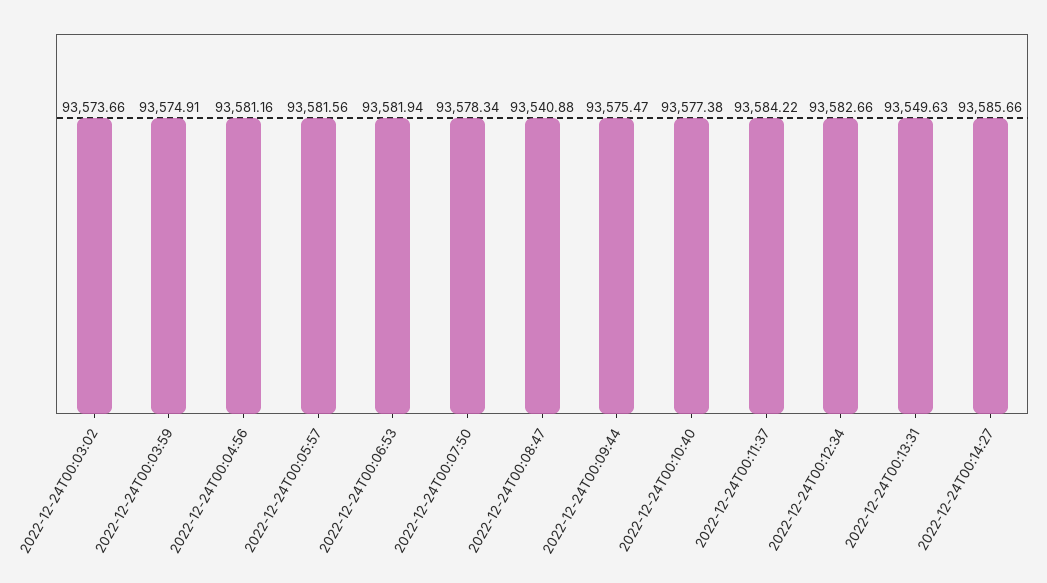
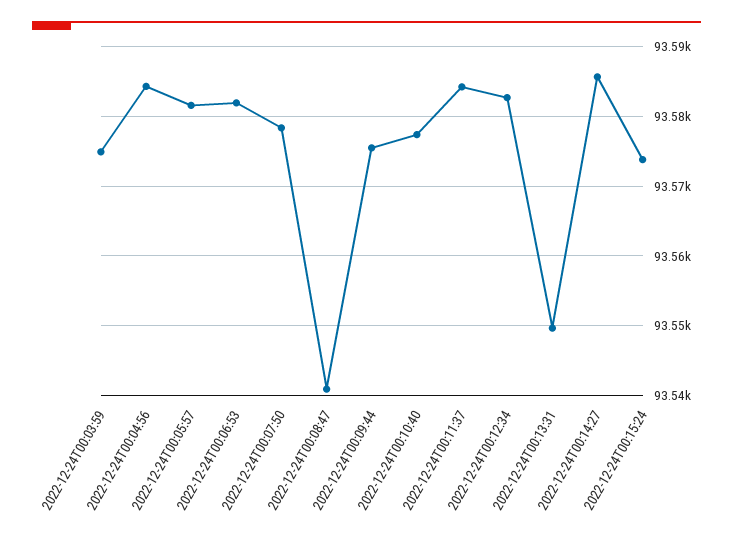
2022-12-24T00:03:02: 93573.66 -> none
2022-12-24T00:04:56: 93581.16 -> 93584
2022-12-24T00:15:24: none -> 93574

